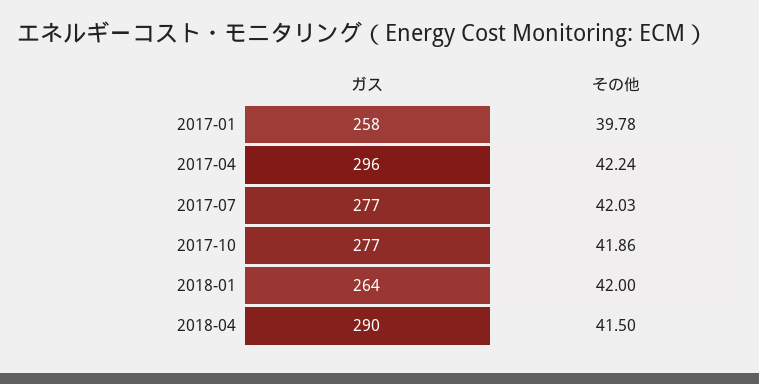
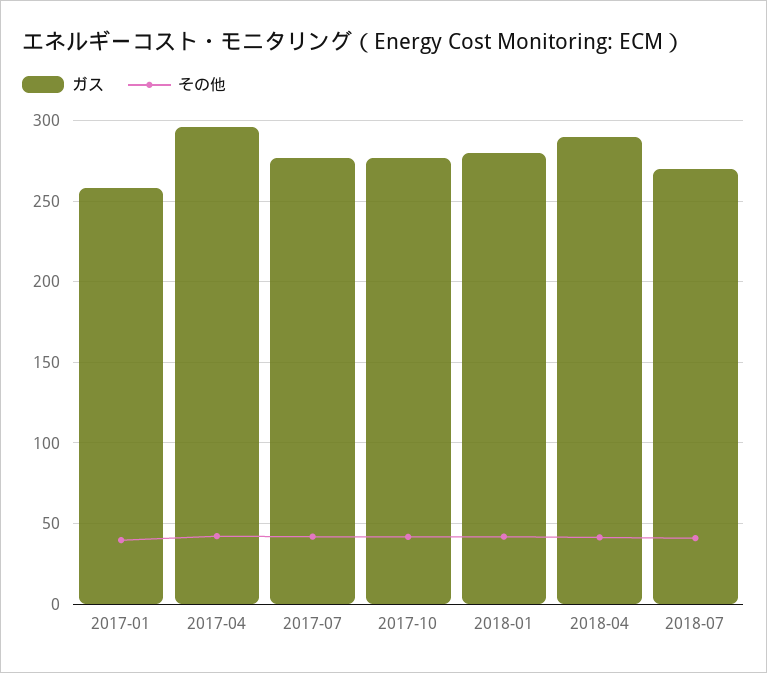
ガス, 2018-01: 264 -> 280
ガス, 2018-07: none -> 270
その他, 2018-07: none -> 40

